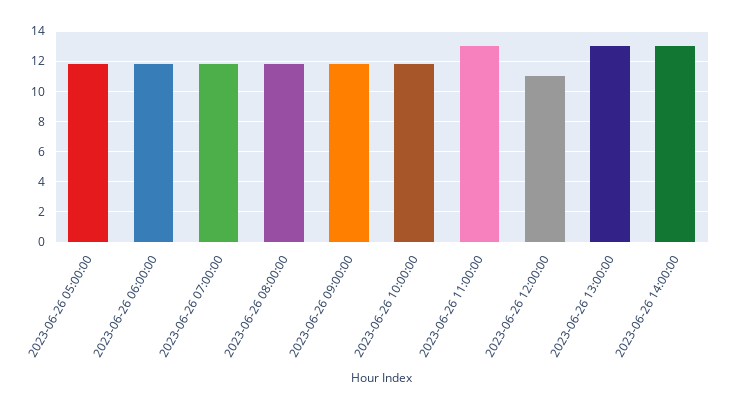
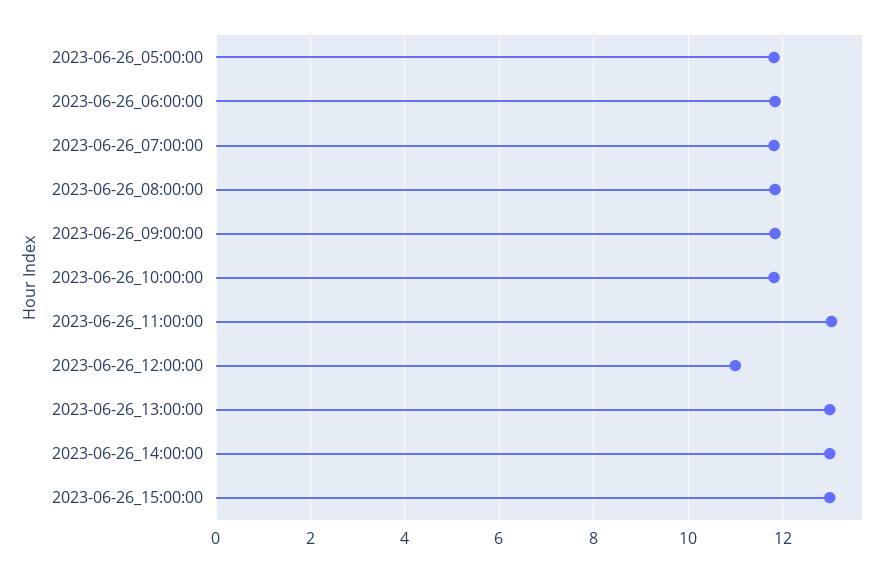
2023-06-26_15:00:00: none -> 13

